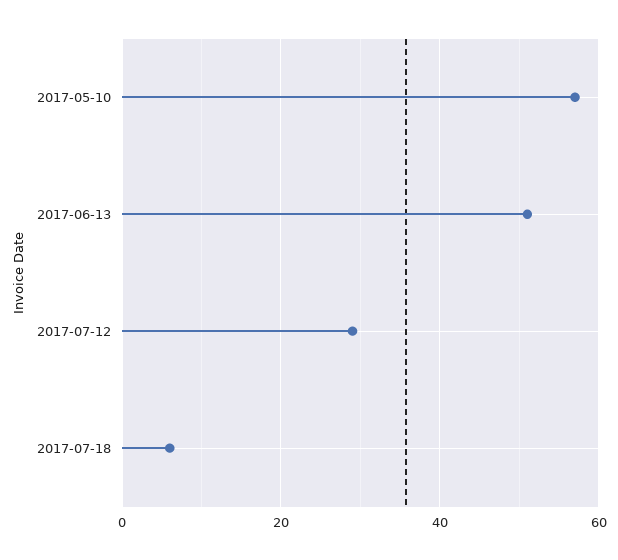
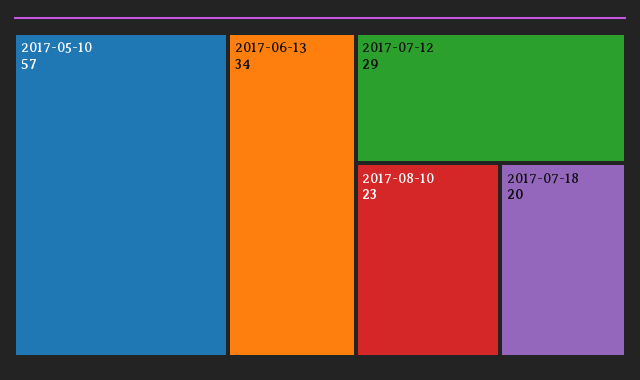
2017-06-13: 50 -> 34
2017-07-18: 5 -> 20
2017-08-10: none -> 23

